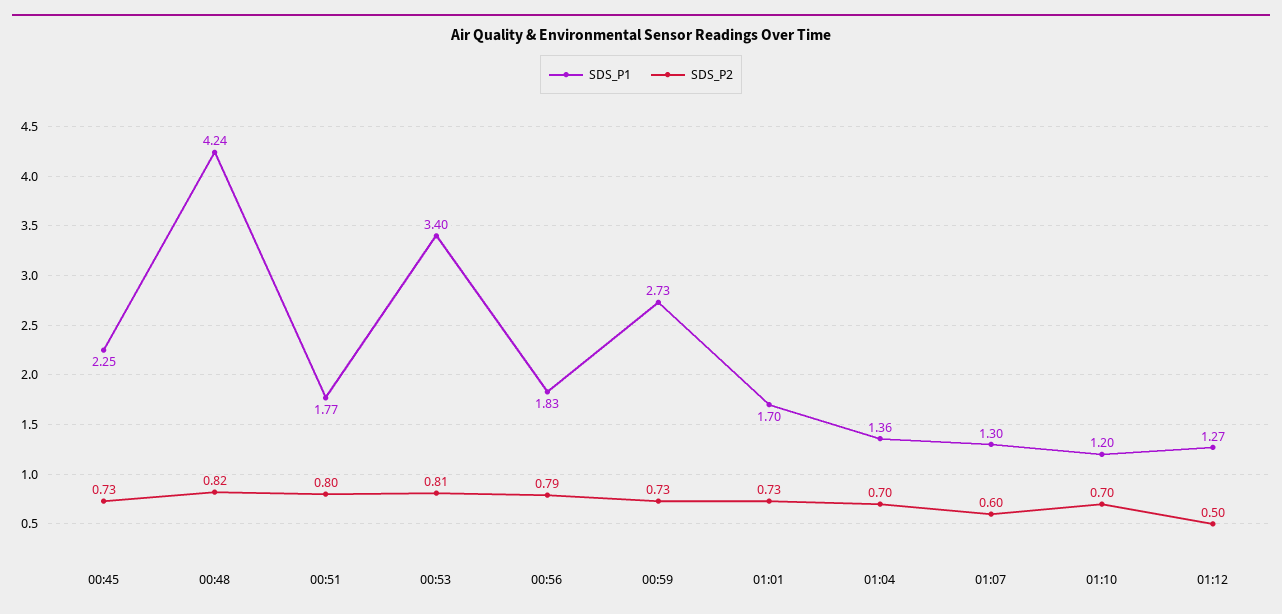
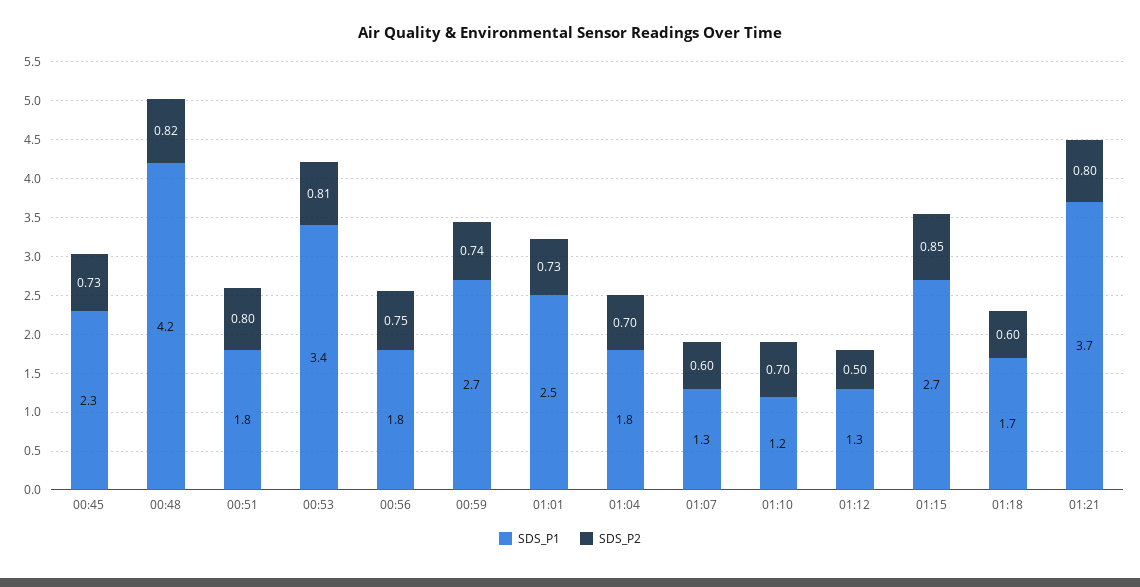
SDS_P2, 00:56: 0.79 -> 0.75
SDS_P2, 00:59: 0.73 -> 0.74
SDS_P1, 01:01: 1.7 -> 2.5
SDS_P1, 01:04: 1.36 -> 1.8
SDS_P1, 01:15: none -> 2.7
SDS_P2, 01:15: none -> 0.85
SDS_P1, 01:18: none -> 1.7
SDS_P2, 01:18: none -> 0.6
SDS_P1, 01:21: none -> 3.7
SDS_P2, 01:21: none -> 0.8

